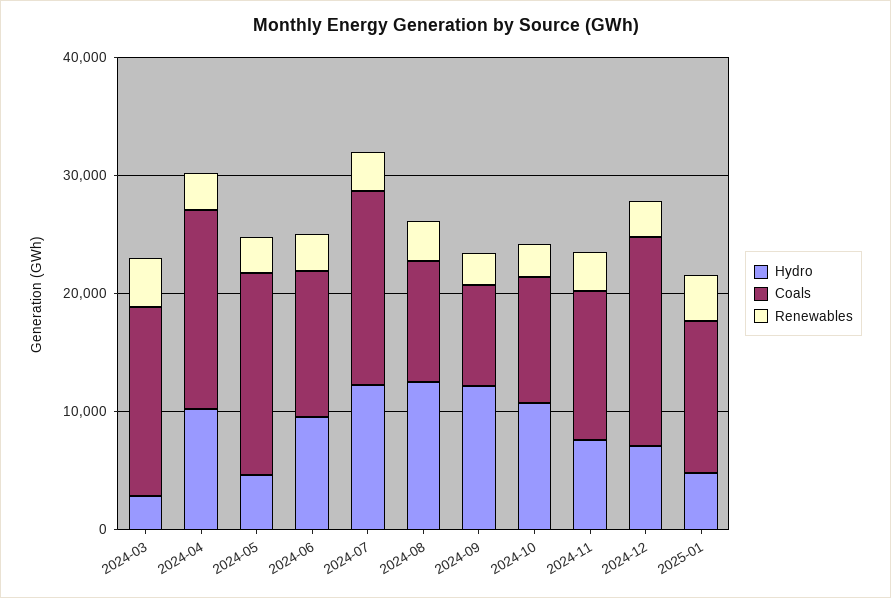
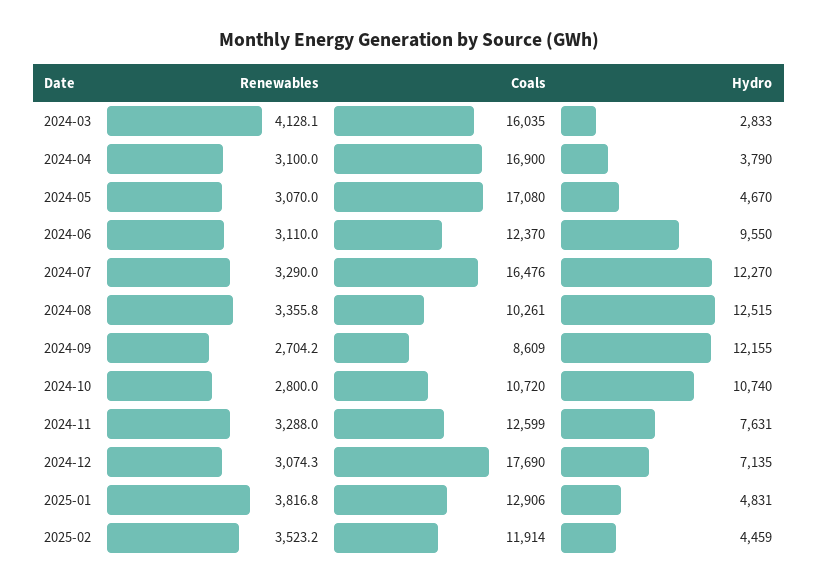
Hydro, 2024-04: 10000 -> 3790
Renewables, 2025-02: none -> 3523.2
Coals, 2025-02: none -> 11914
Hydro, 2025-02: none -> 4459

